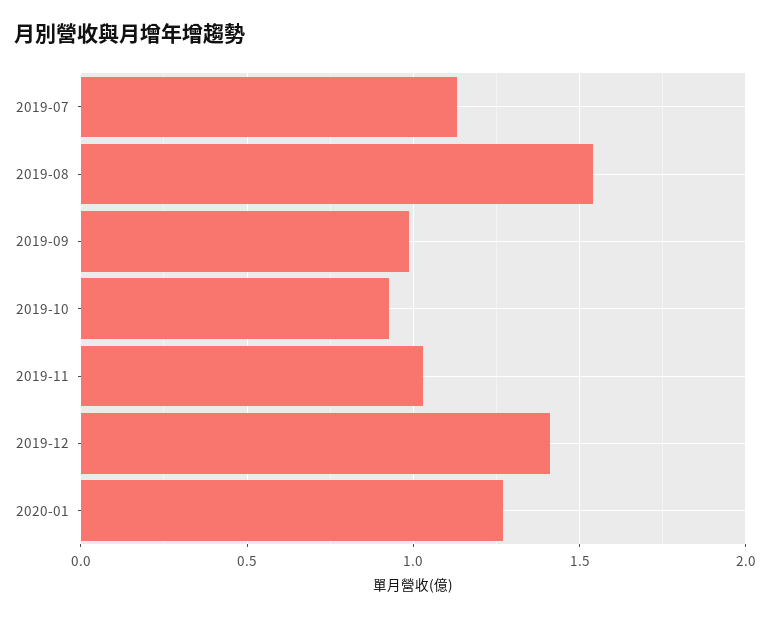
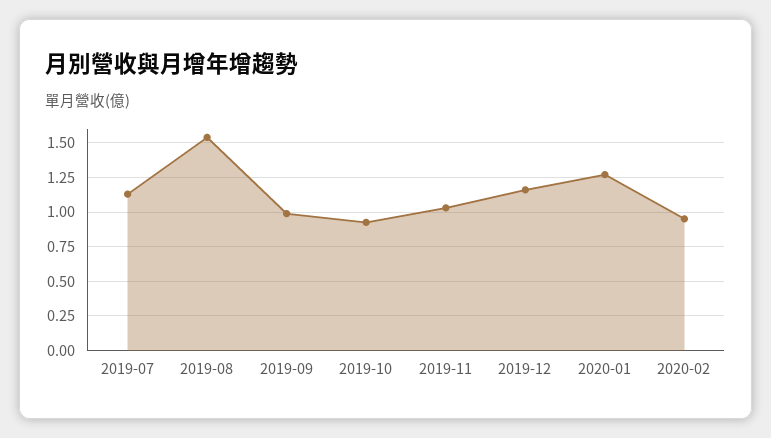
2019-12: 1.4 -> 1.15
2020-02: none -> 0.95

